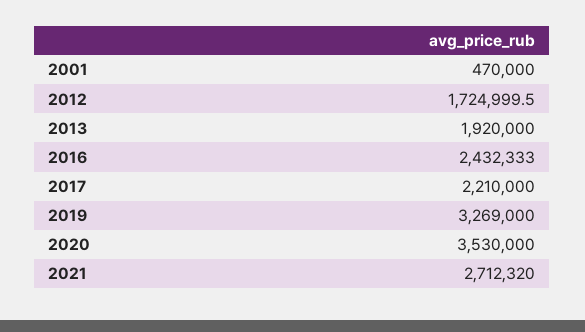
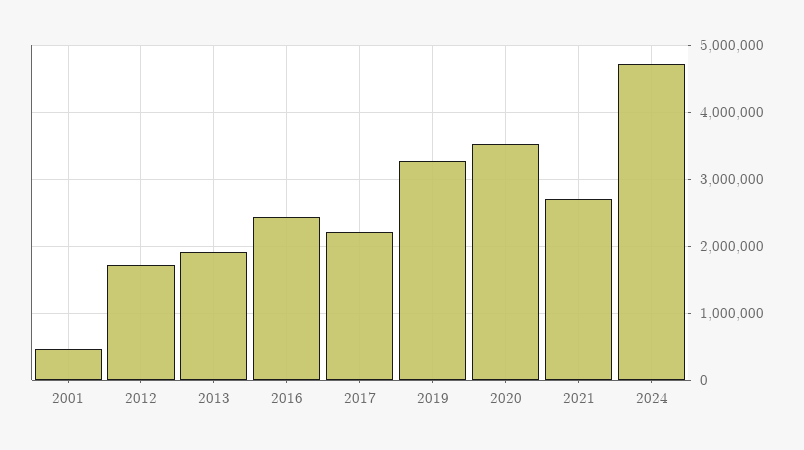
2024: none -> 4700000

